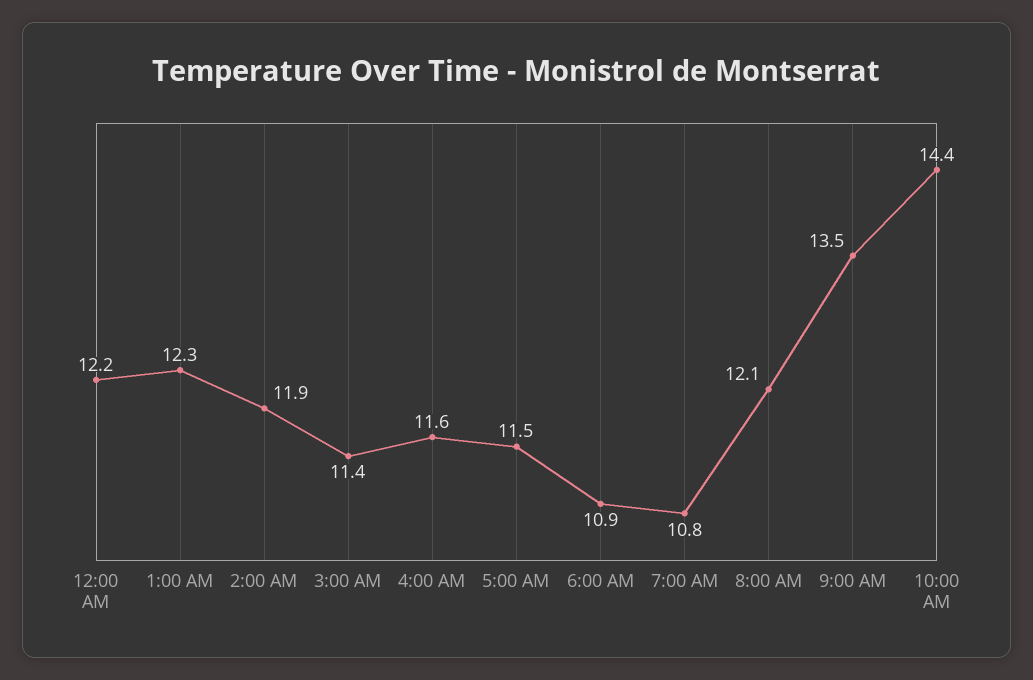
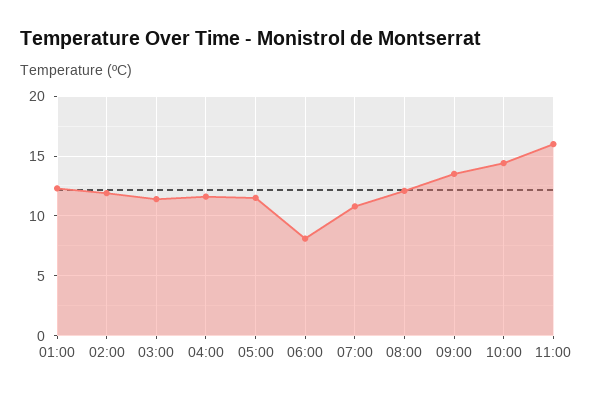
12:00 AM: 12.2 -> none
6:00 AM: 10.9 -> 8
11:00: none -> 16

